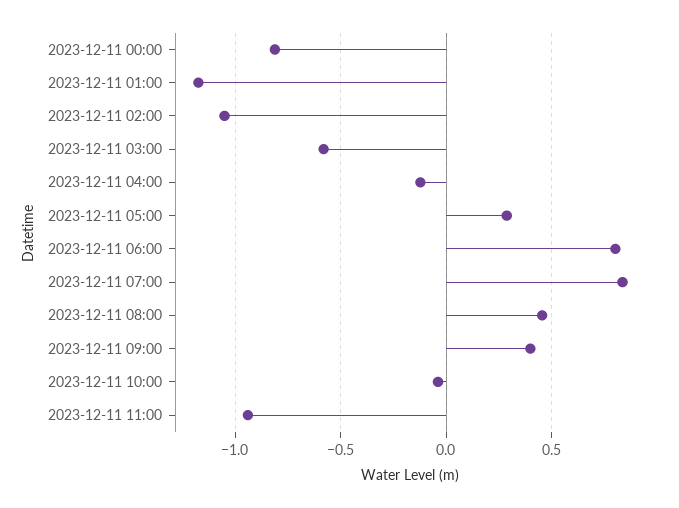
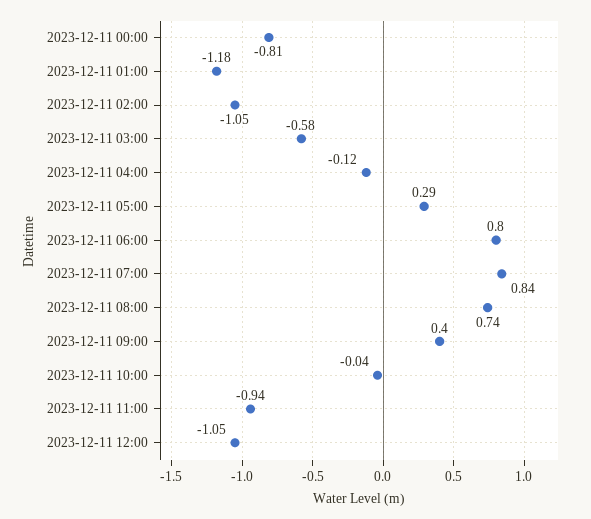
2023-12-11 08:00: 0.45 -> 0.74
2023-12-11 12:00: none -> -1.05

